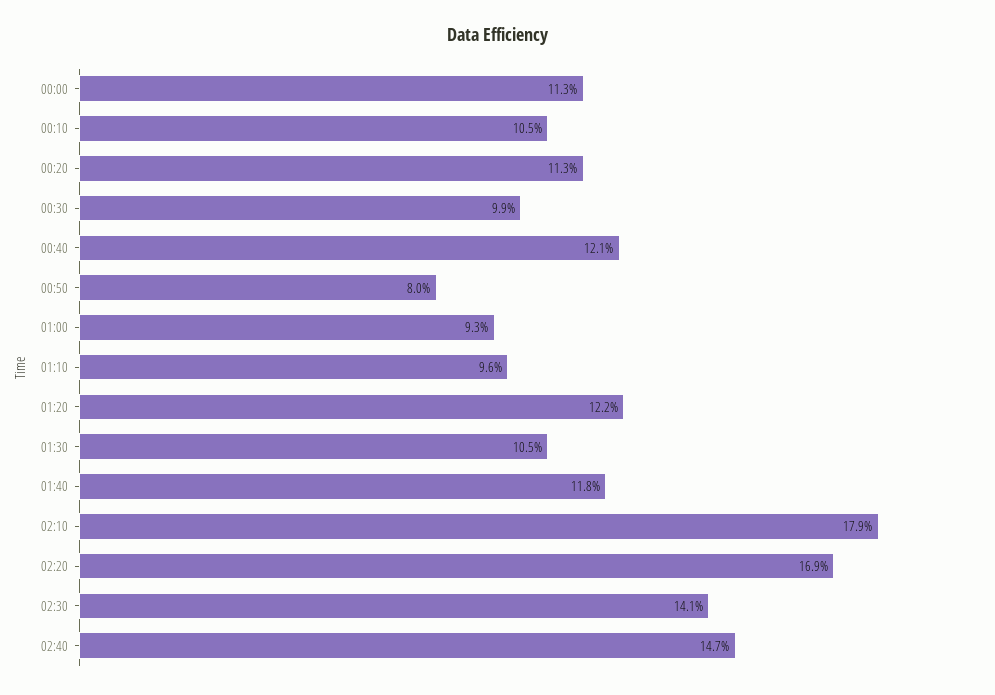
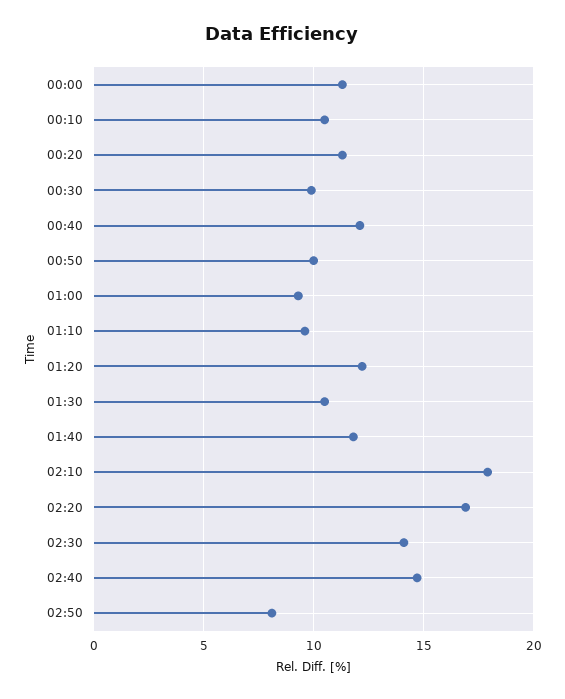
00:50: 8 -> 10
02:50: none -> 8

